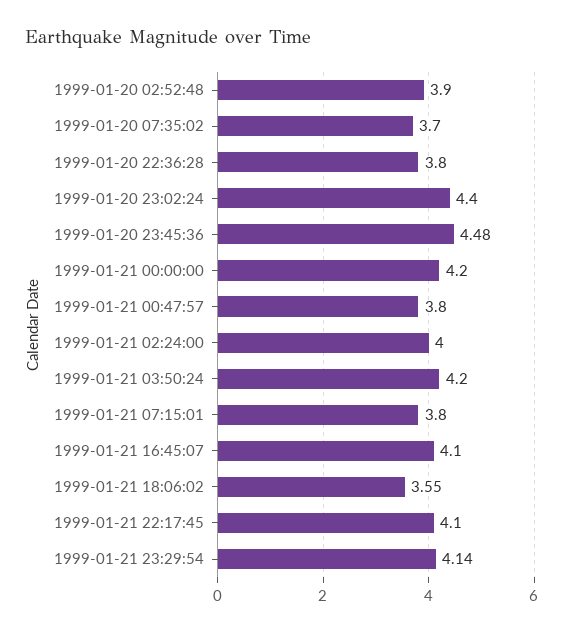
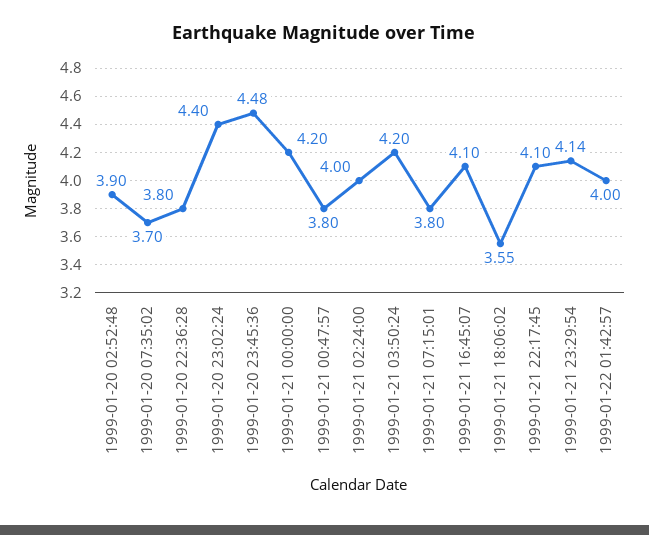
1999-01-22 01:42:57: none -> 4

